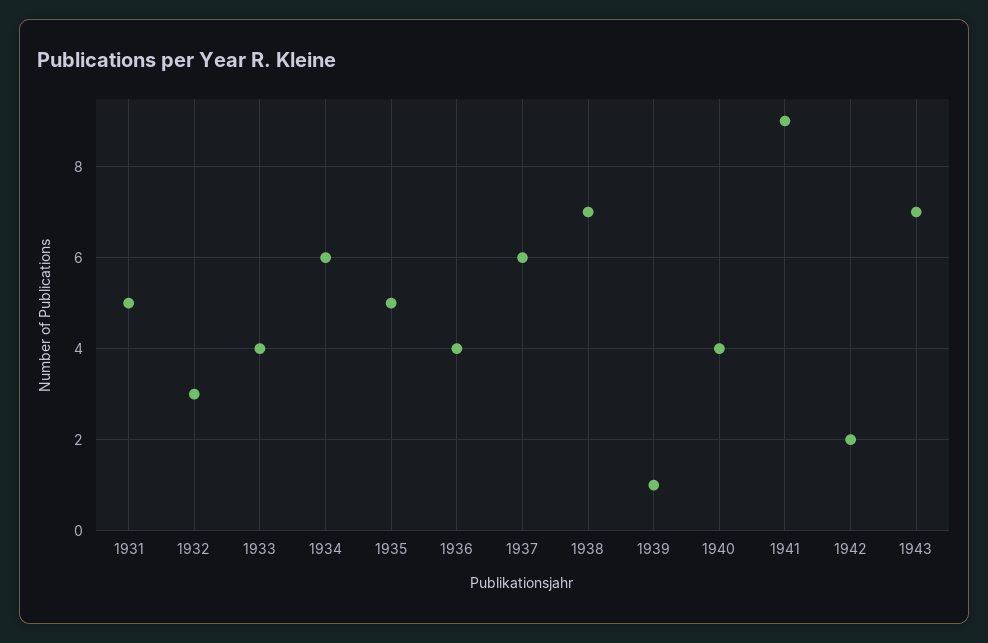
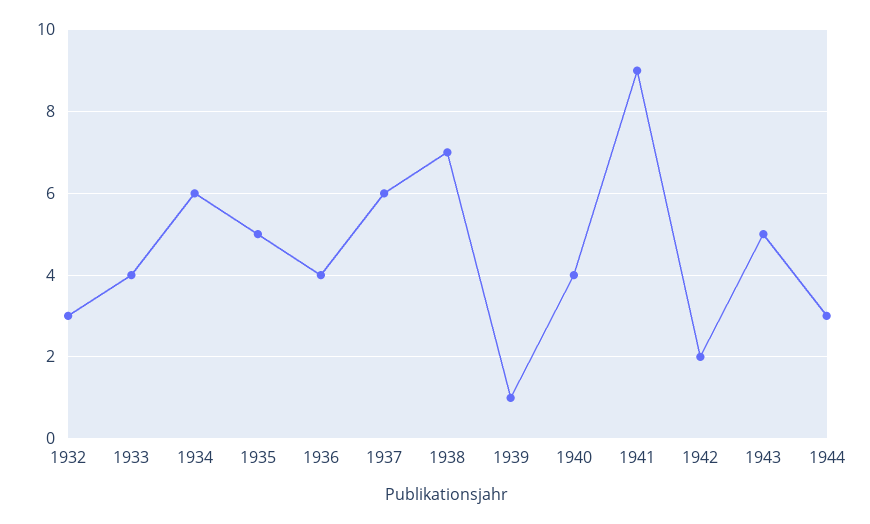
1931: 5 -> none
1943: 7 -> 5
1944: none -> 3

